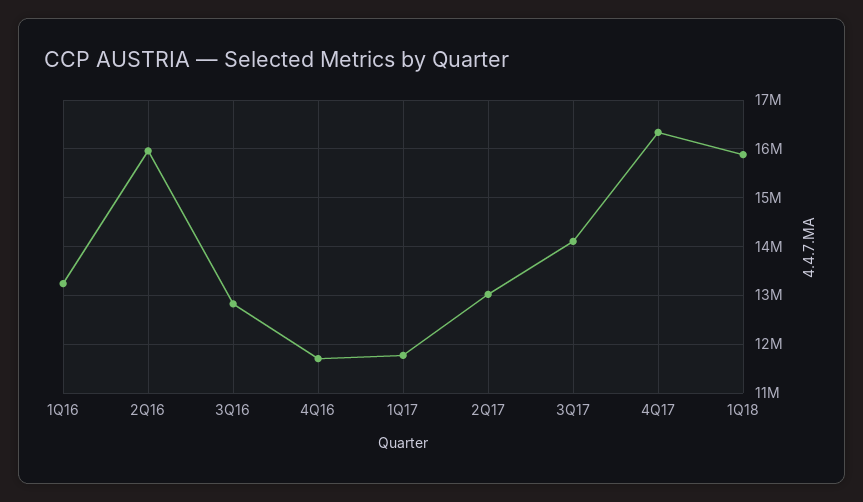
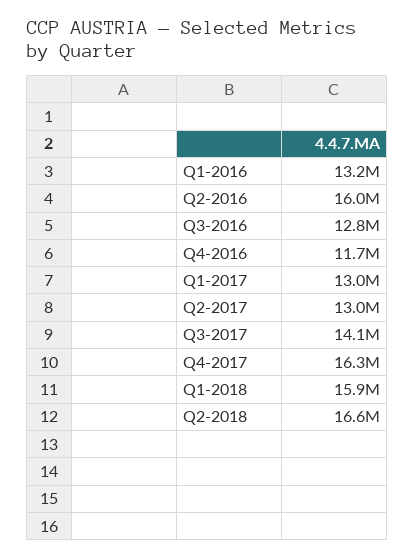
1Q17: 11800000 -> 13000000
Q2-2018: none -> 16600000

